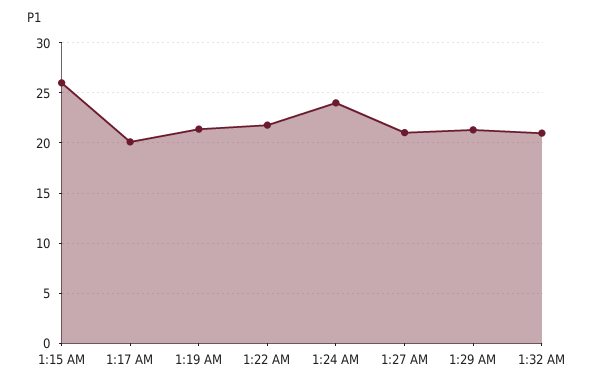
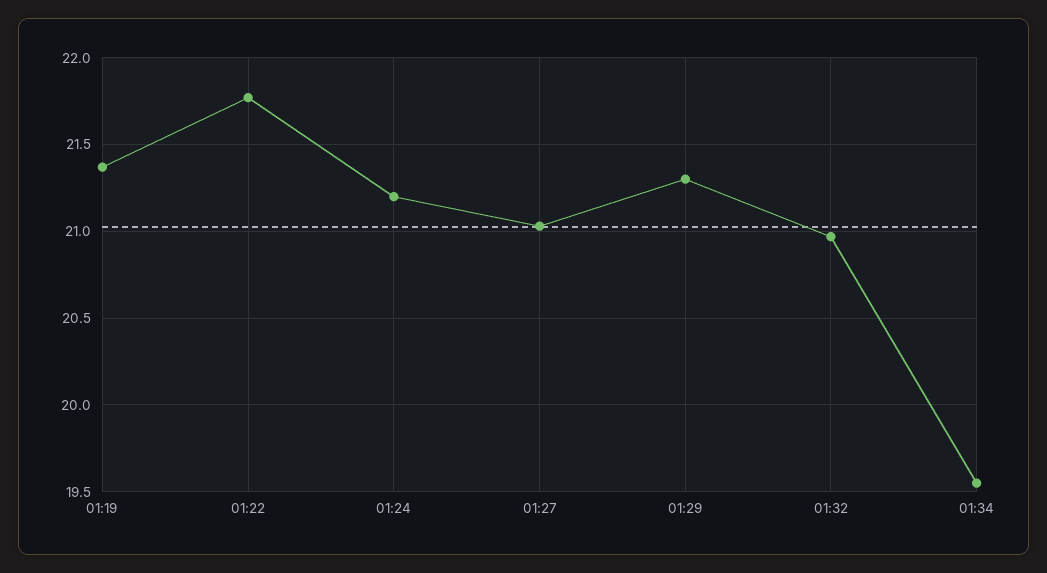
1:15 AM: 26 -> none
1:17 AM: 20 -> none
1:24 AM: 24 -> 21.2
01:34: none -> 19.55

